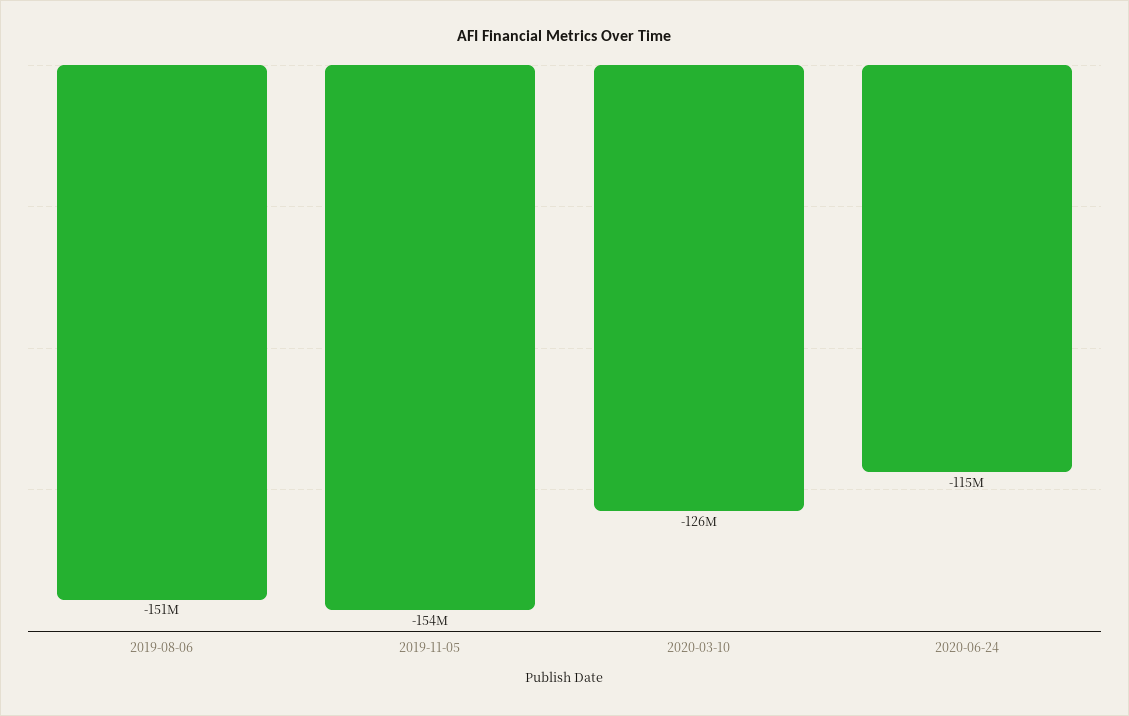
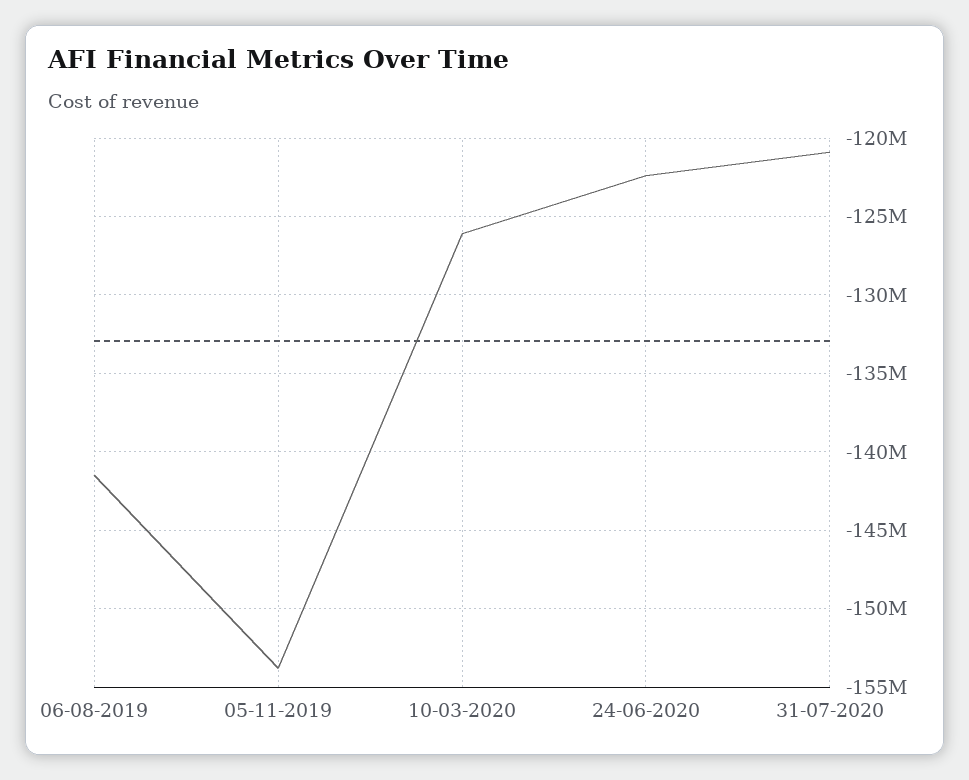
2019-08-06: -151000000 -> -141500000
2020-06-24: -115000000 -> -122500000
31-07-2020: none -> -121000000

